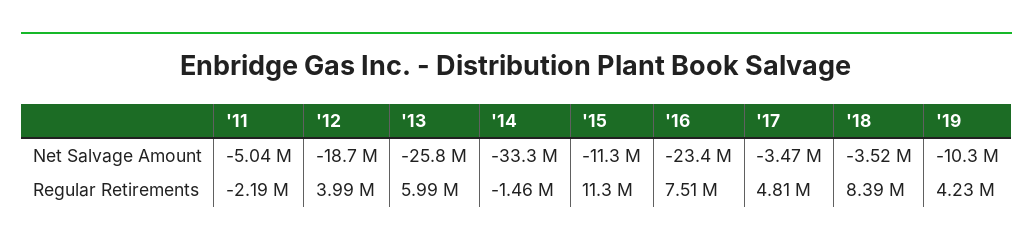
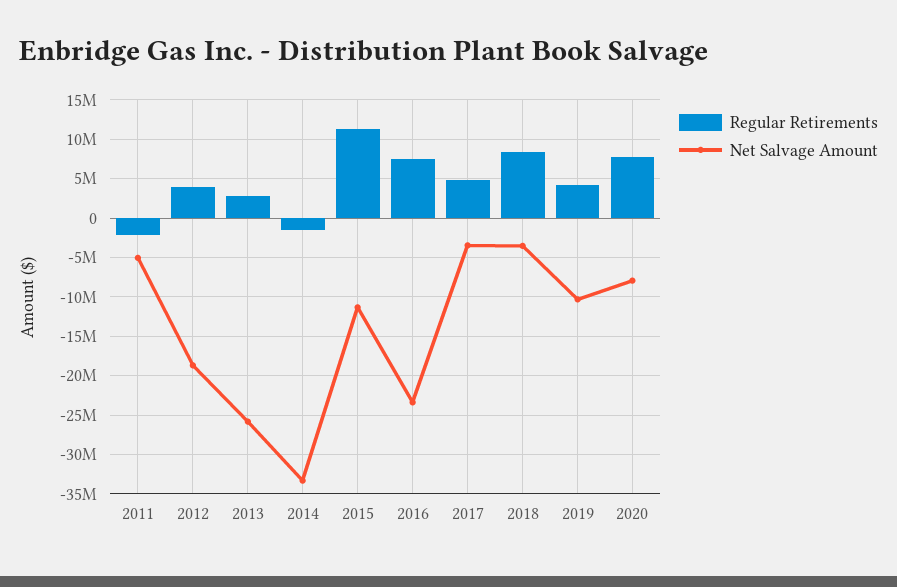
Regular Retirements, '13: 5990000 -> 3000000
Regular Retirements, 2020: none -> 8000000
Net Salvage Amount, 2020: none -> -8000000

